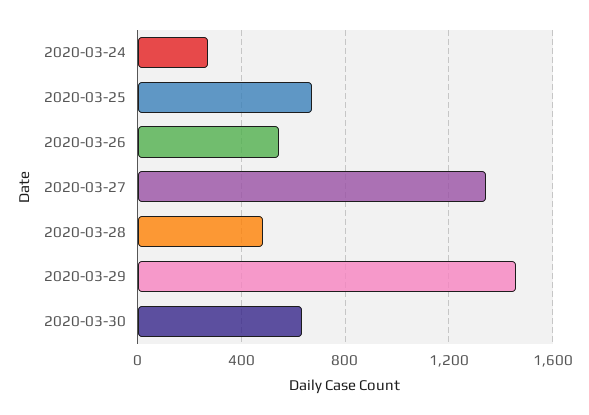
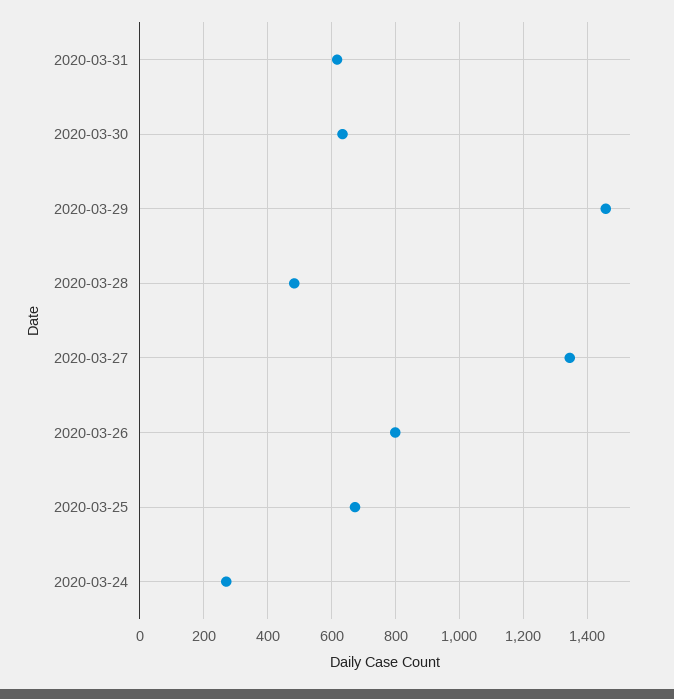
2020-03-26: 550 -> 800
2020-03-31: none -> 620

